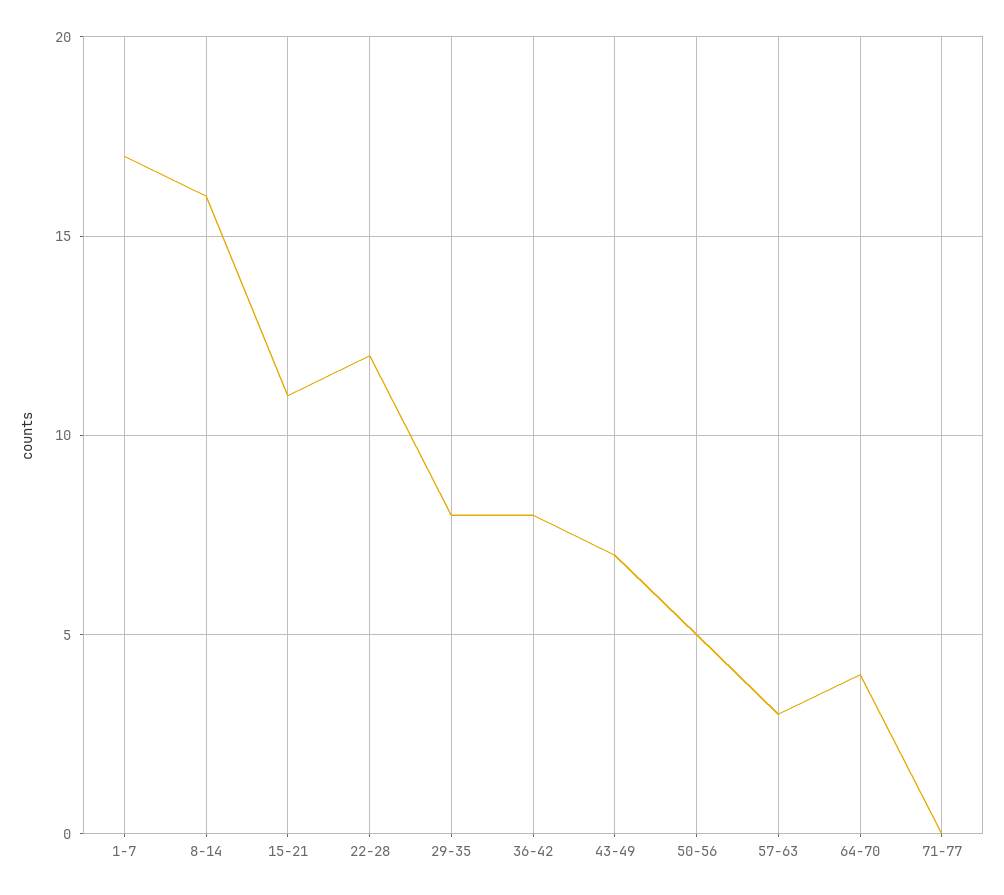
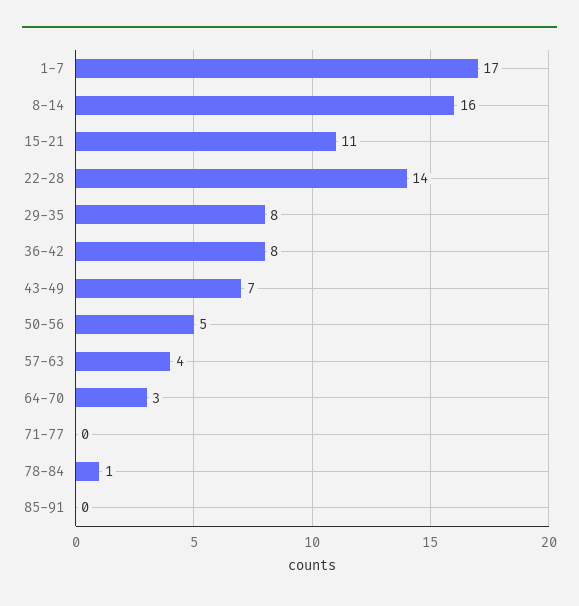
22-28: 12 -> 14
57-63: 3 -> 4
64-70: 4 -> 3
78-84: none -> 1
85-91: none -> 0

